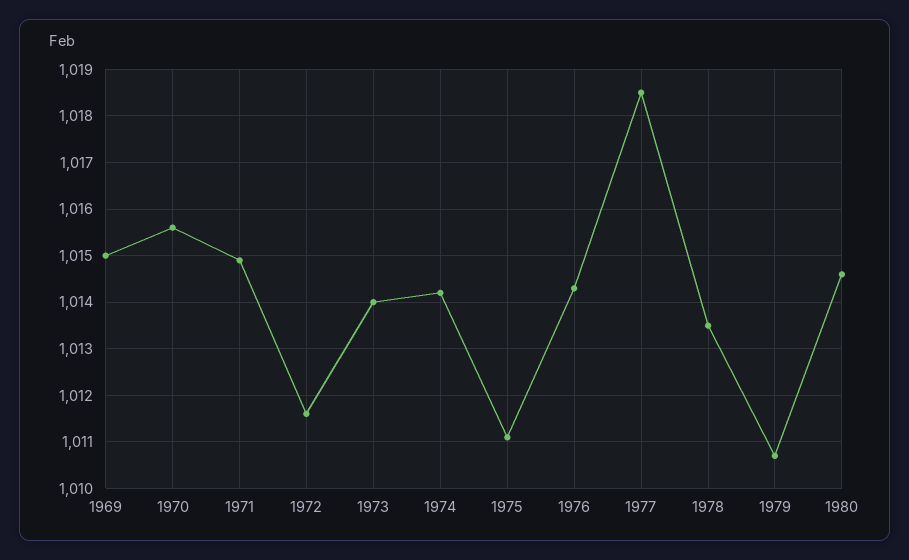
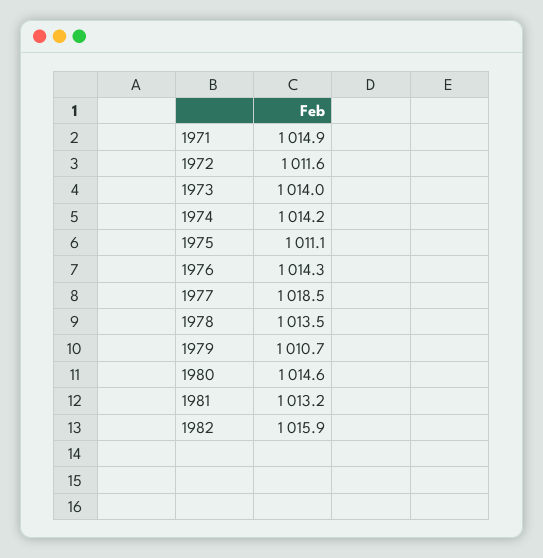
1969: 1015 -> none
1970: 1015.5 -> none
1981: none -> 1013.2
1982: none -> 1015.9

